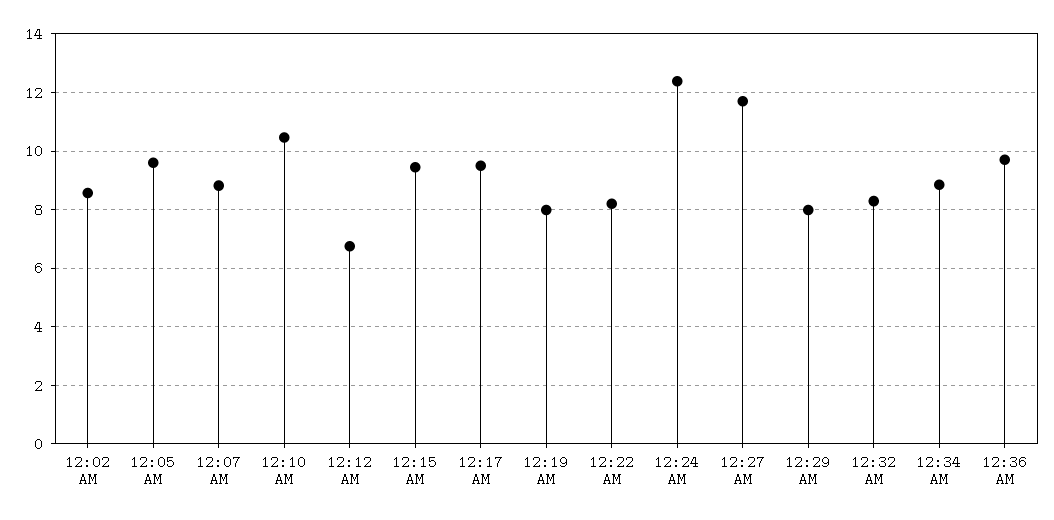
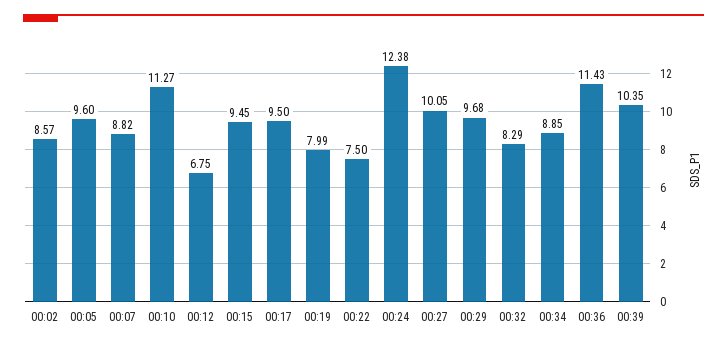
12:10 AM: 10.5 -> 11.27
12:22 AM: 8.25 -> 7.5
12:27 AM: 11.75 -> 10.05
12:29 AM: 8 -> 9.68
12:36 AM: 9.75 -> 11.43
00:39: none -> 10.35

